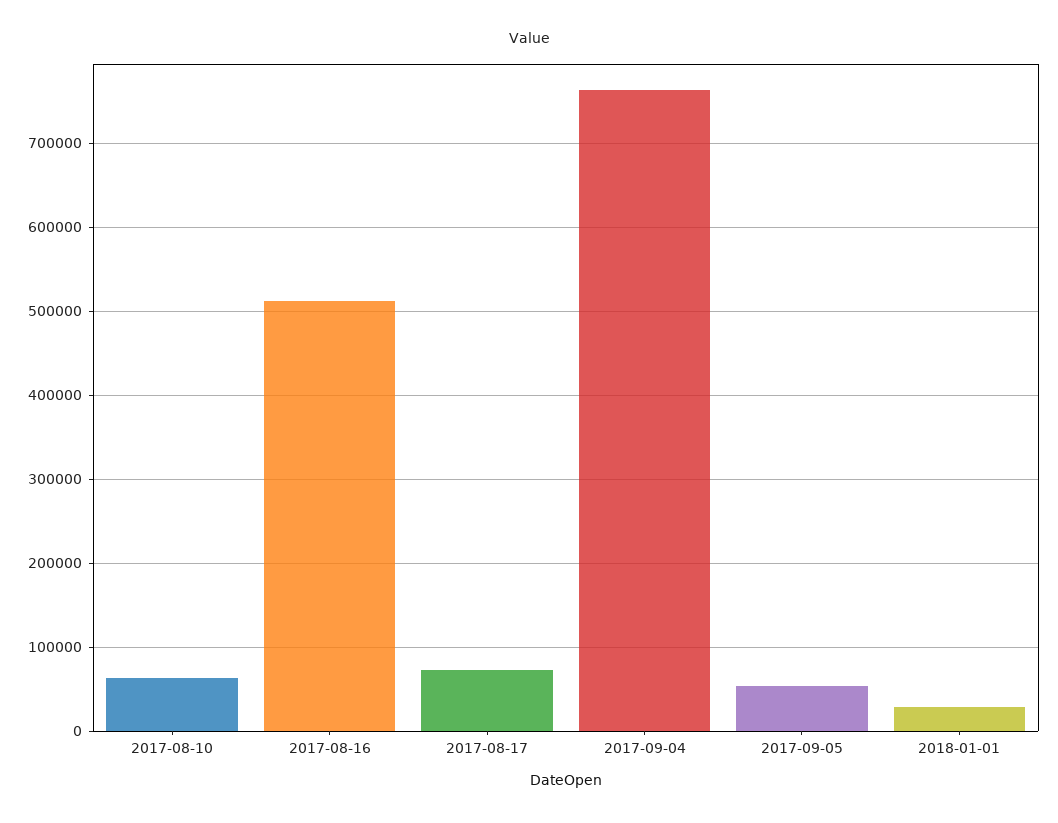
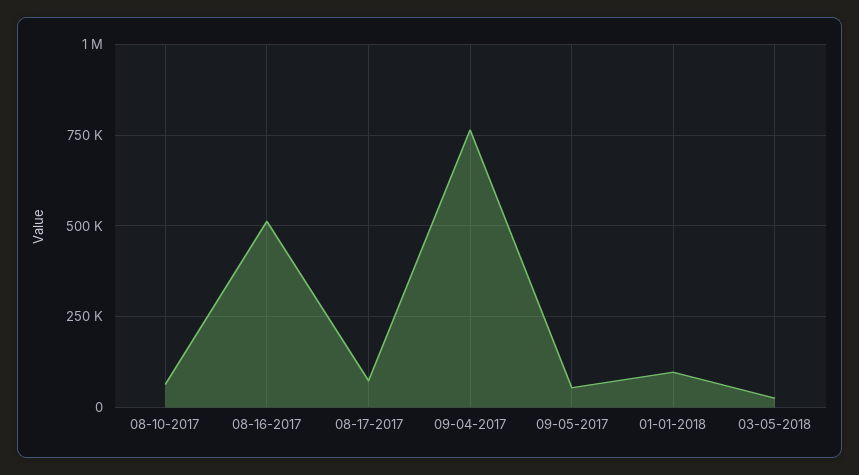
2018-01-01: 30000 -> 100000
03-05-2018: none -> 25000

